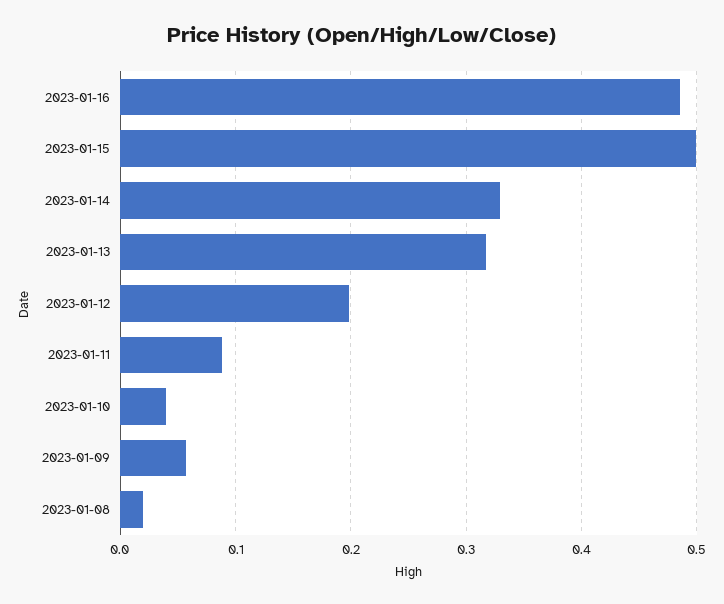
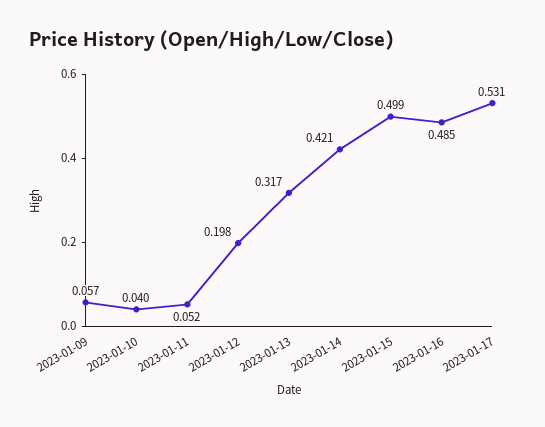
2023-01-14: 0.33 -> 0.421
2023-01-11: 0.09 -> 0.052
2023-01-08: 0.02 -> none
2023-01-17: none -> 0.531

